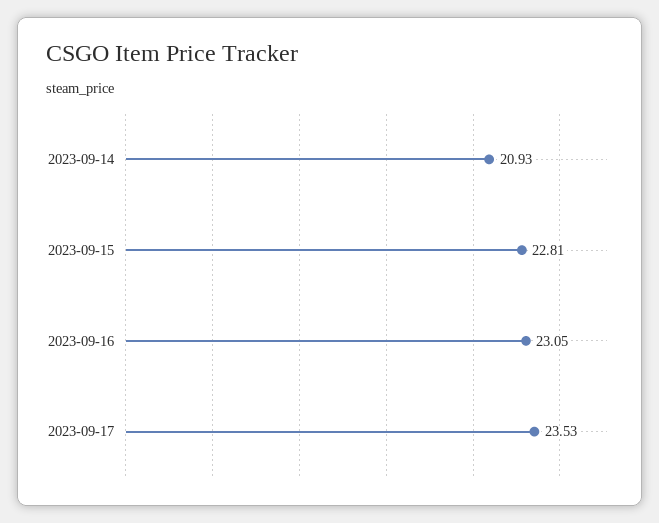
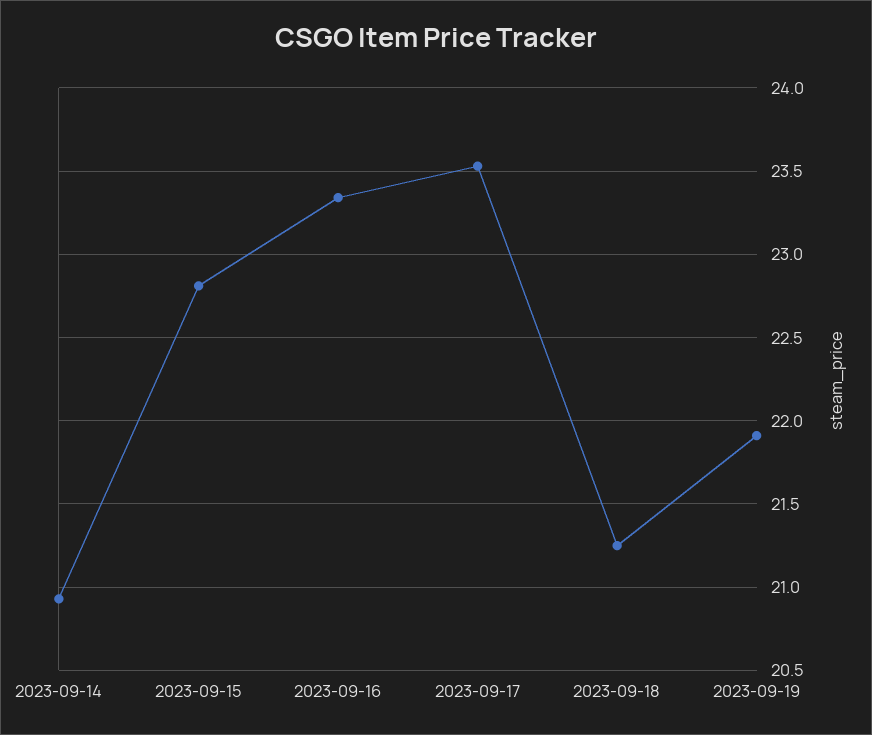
2023-09-16: 23.05 -> 23.35
2023-09-18: none -> 21.25
2023-09-19: none -> 21.9

